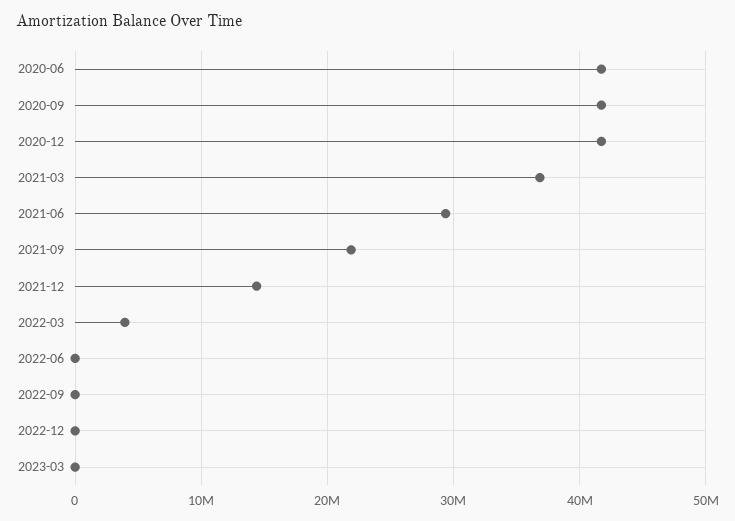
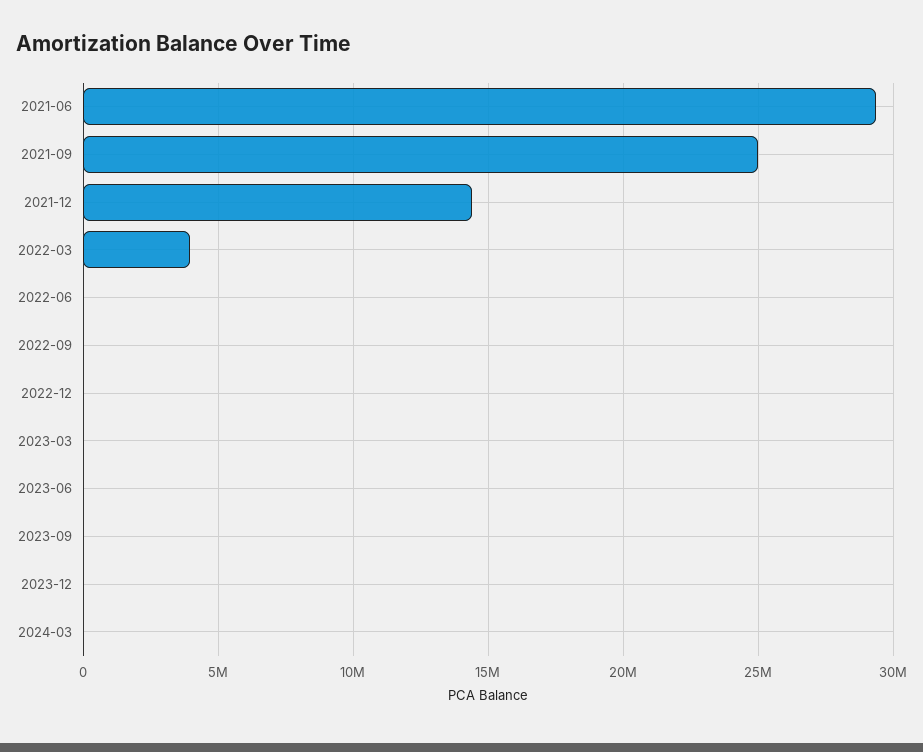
2020-06: 42000000 -> none
2020-09: 42000000 -> none
2020-12: 42000000 -> none
2021-03: 37000000 -> none
2021-09: 22000000 -> 25000000
2023-06: none -> 0
2023-09: none -> 0
2023-12: none -> 0
2024-03: none -> 0

